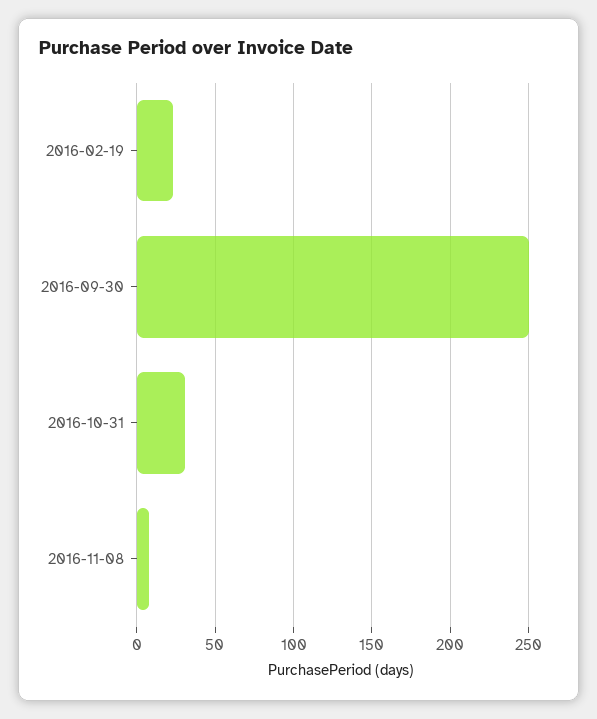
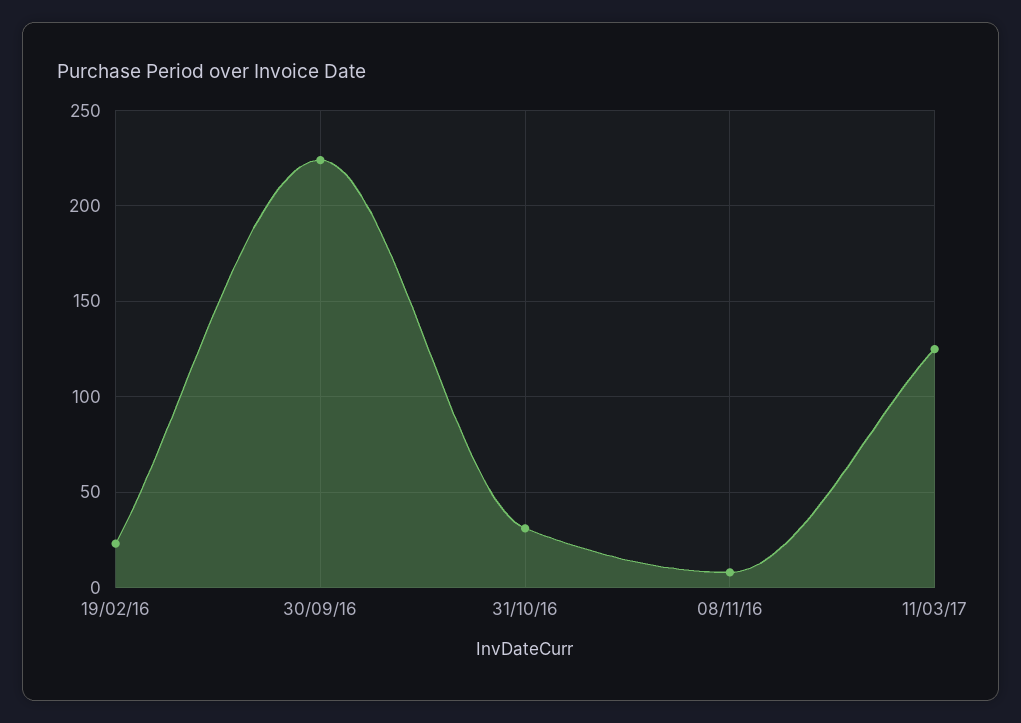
2016-09-30: 250 -> 225
11/03/17: none -> 125

